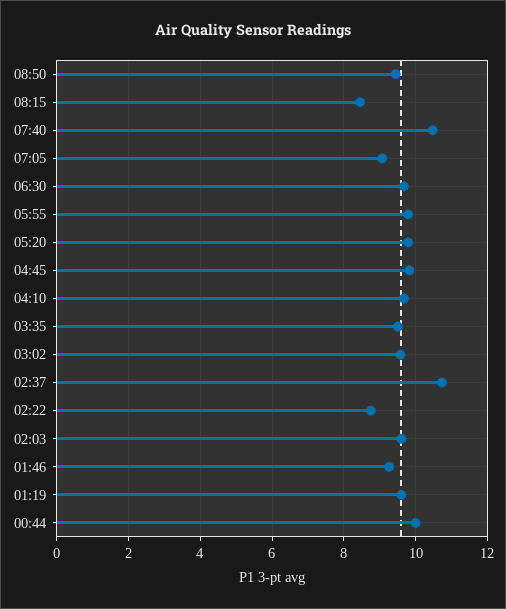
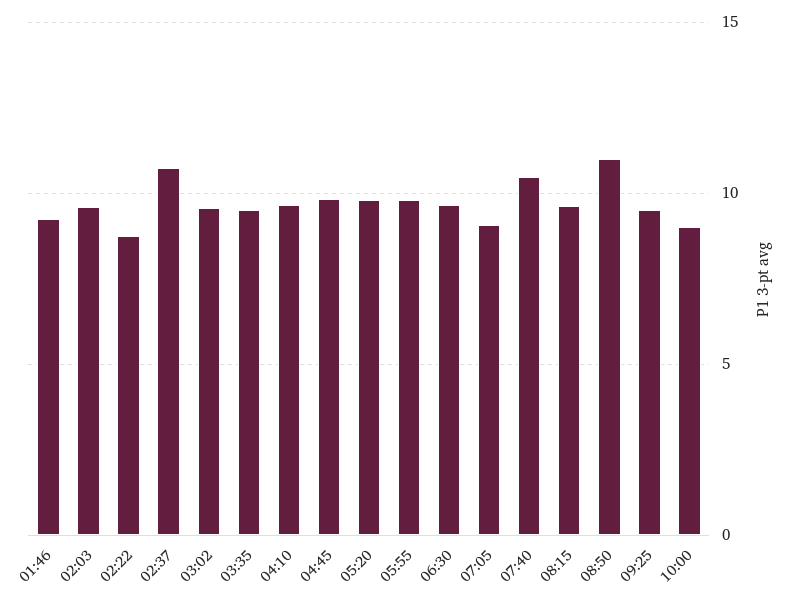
08:50: 9.4 -> 11
08:15: 8.4 -> 9.5
01:19: 9.6 -> none
00:44: 10 -> none
09:25: none -> 9.5
10:00: none -> 9

